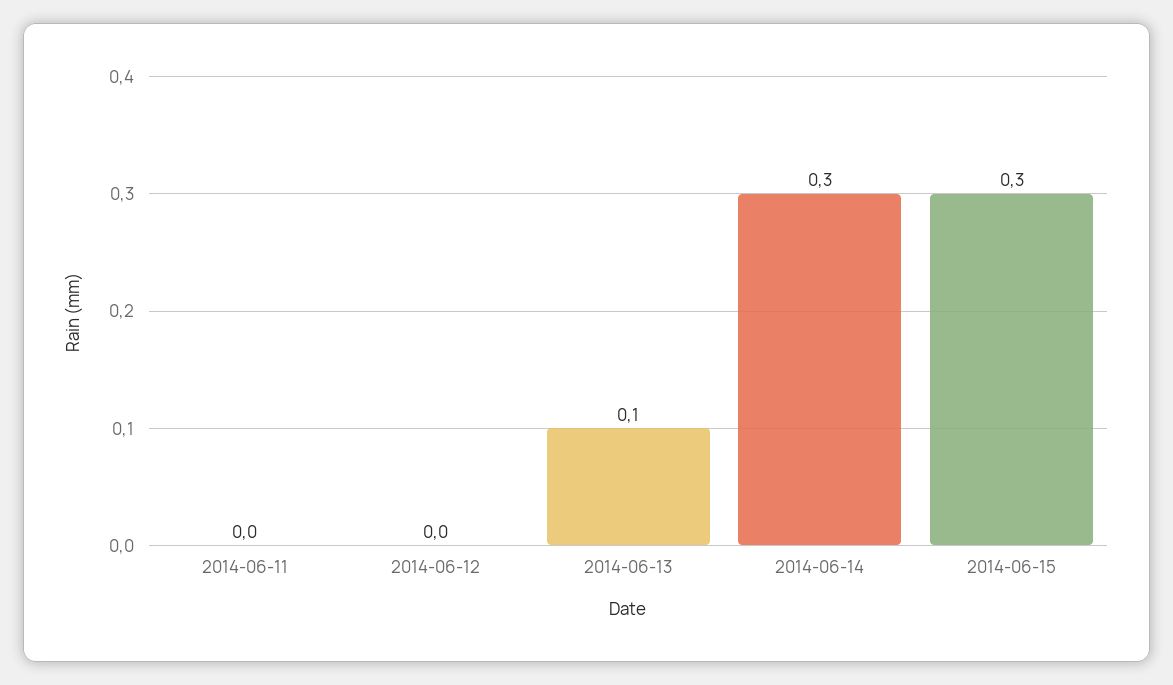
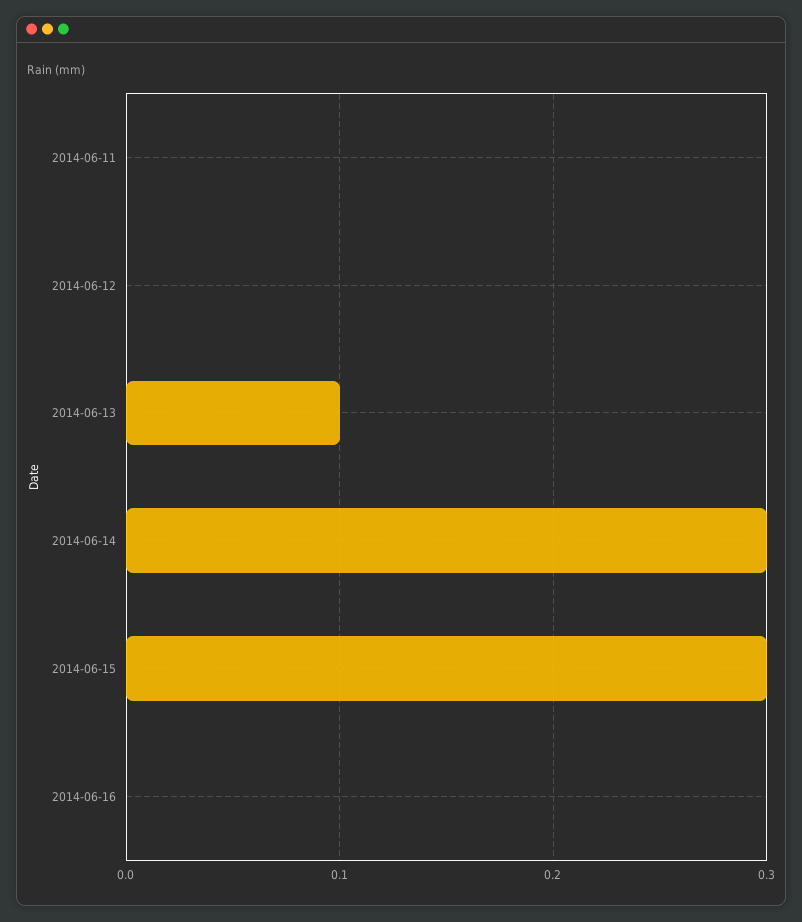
2014-06-16: none -> 0

